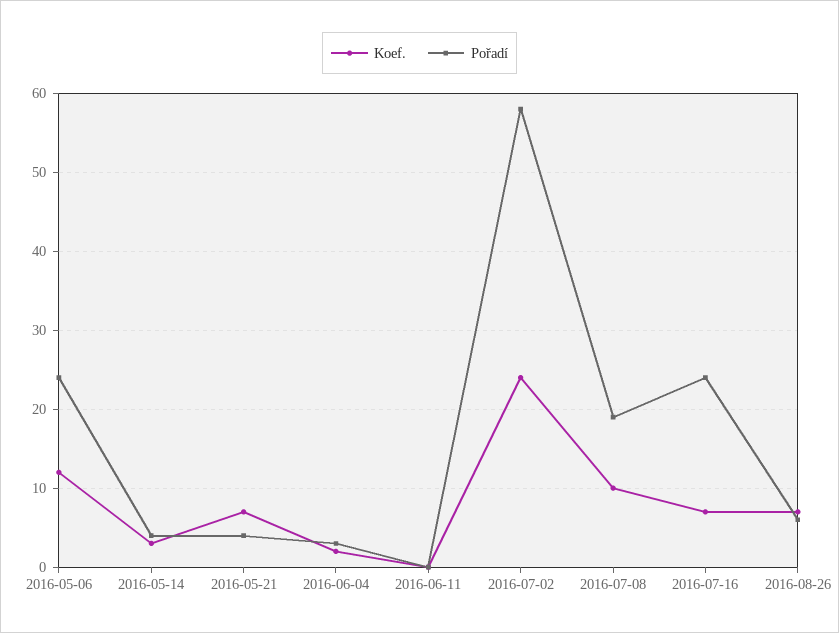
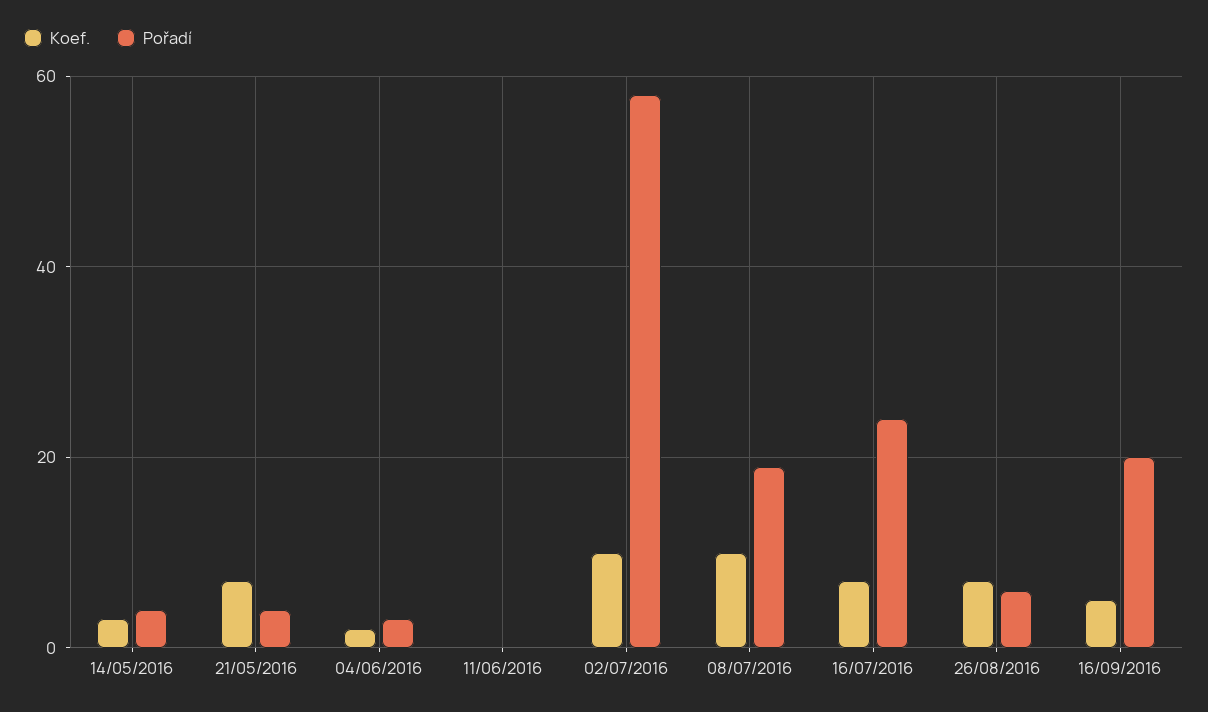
Koef., 2016-05-06: 12 -> none
Pořadí, 2016-05-06: 24 -> none
Koef., 2016-07-02: 24 -> 10
Koef., 16/09/2016: none -> 5
Pořadí, 16/09/2016: none -> 20

